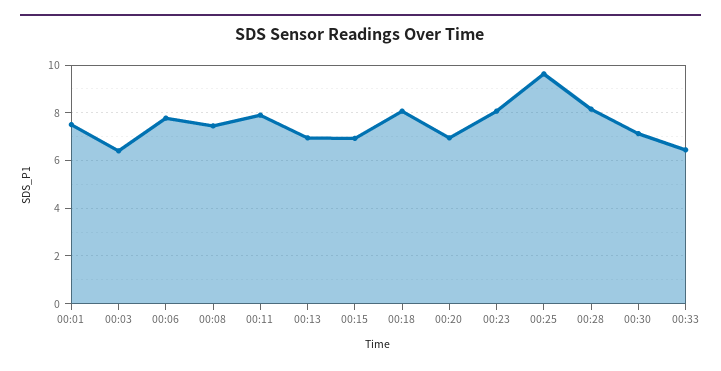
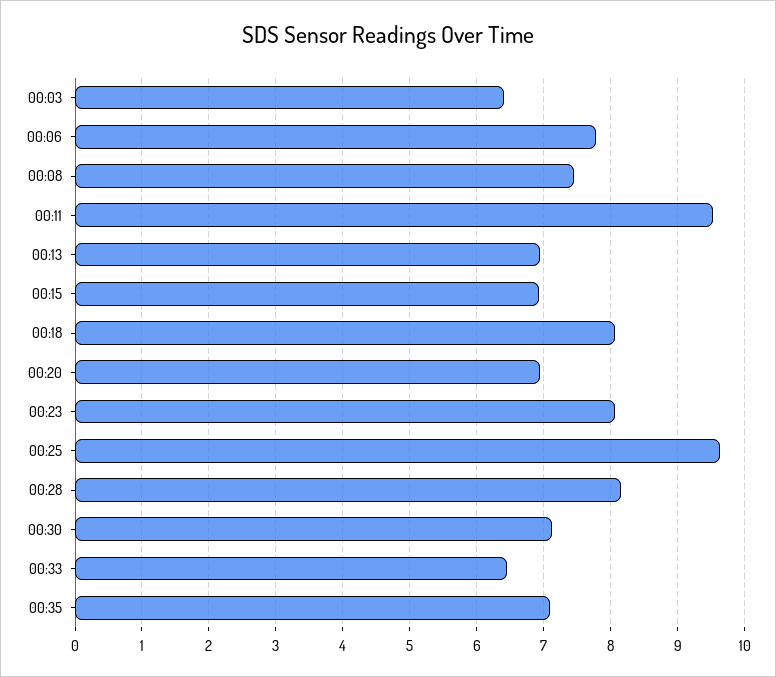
00:01: 7.5 -> none
00:11: 8 -> 9.5
00:35: none -> 7.1

